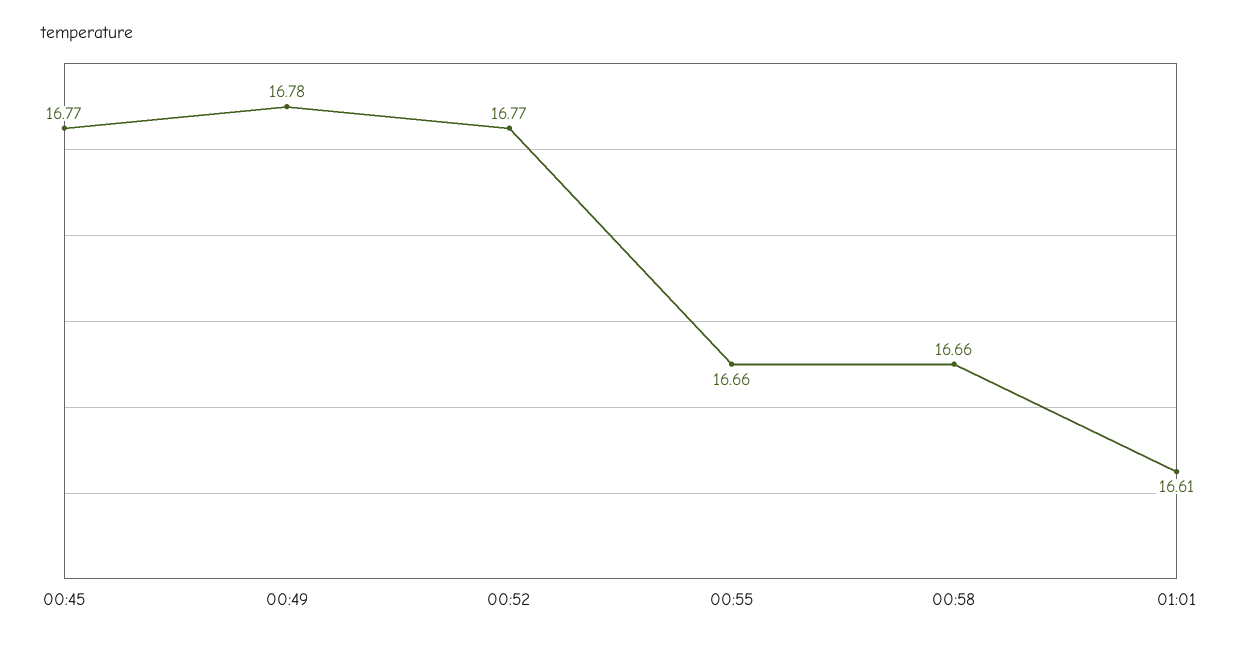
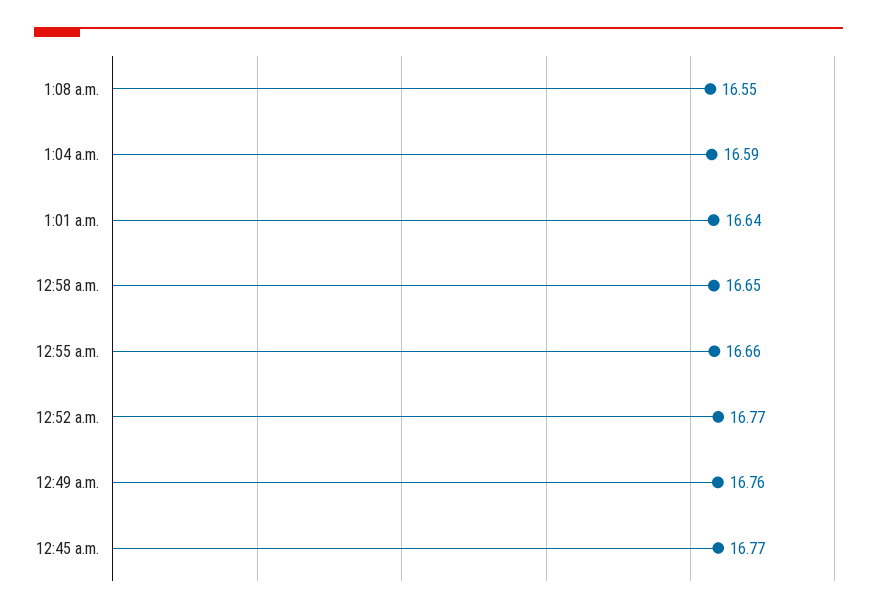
00:49: 16.78 -> 16.76
00:58: 16.66 -> 16.65
01:01: 16.61 -> 16.64
1:08 a.m.: none -> 16.55
1:04 a.m.: none -> 16.59

